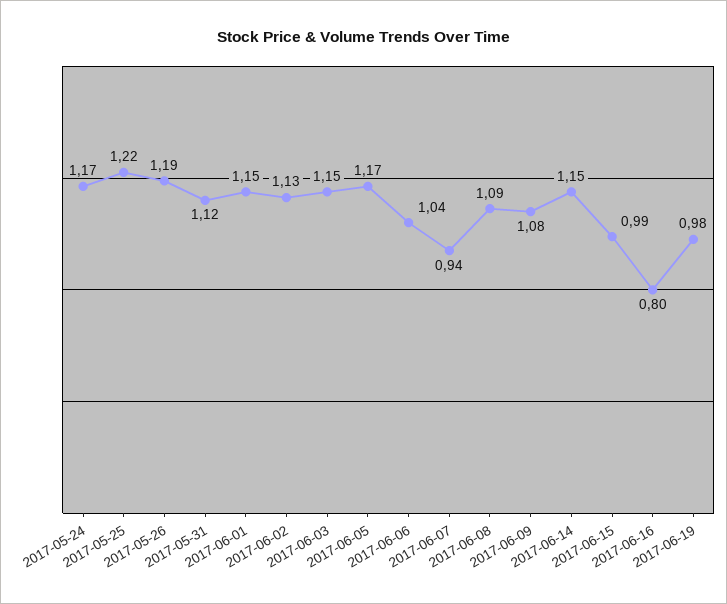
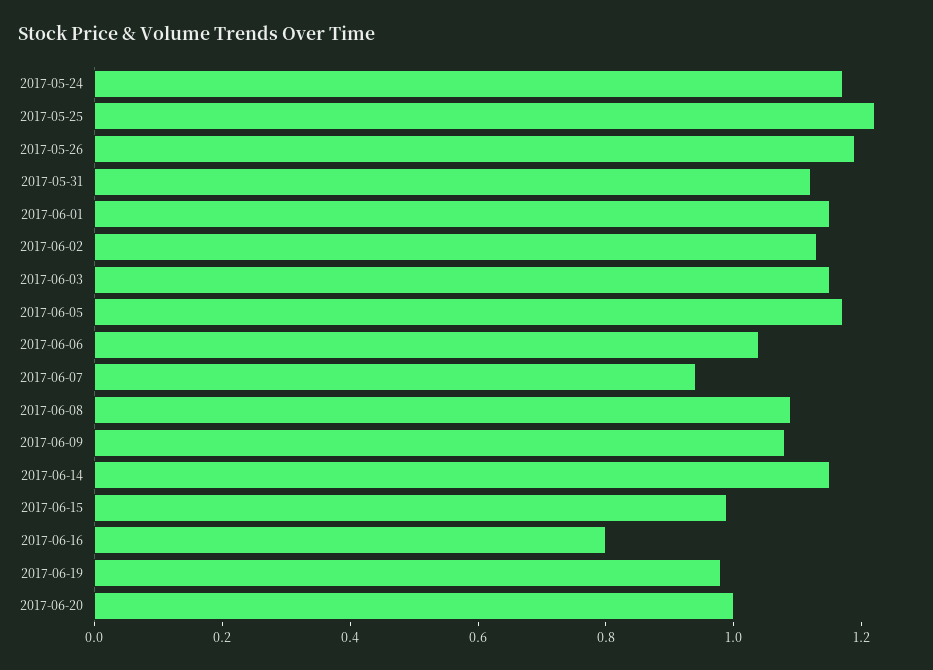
2017-06-20: none -> 1

